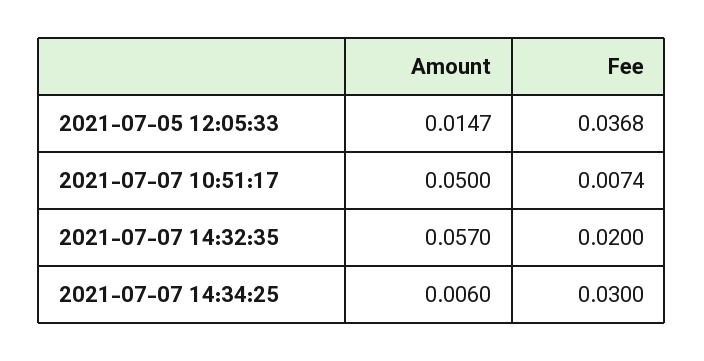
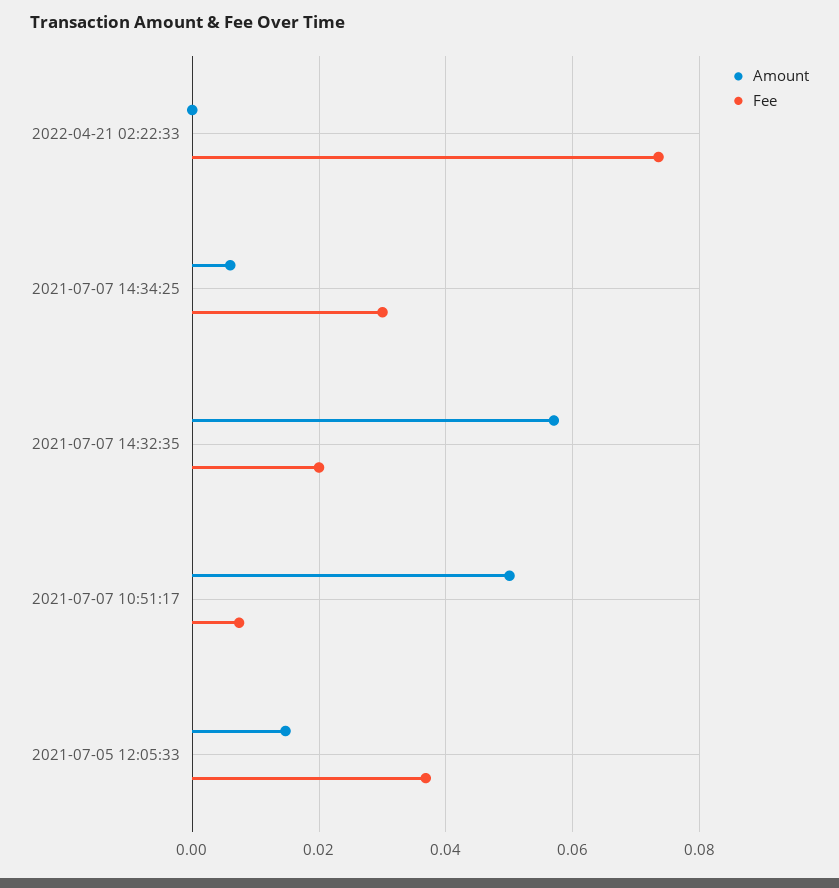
Amount, 2022-04-21 02:22:33: none -> 0
Fee, 2022-04-21 02:22:33: none -> 0.074

